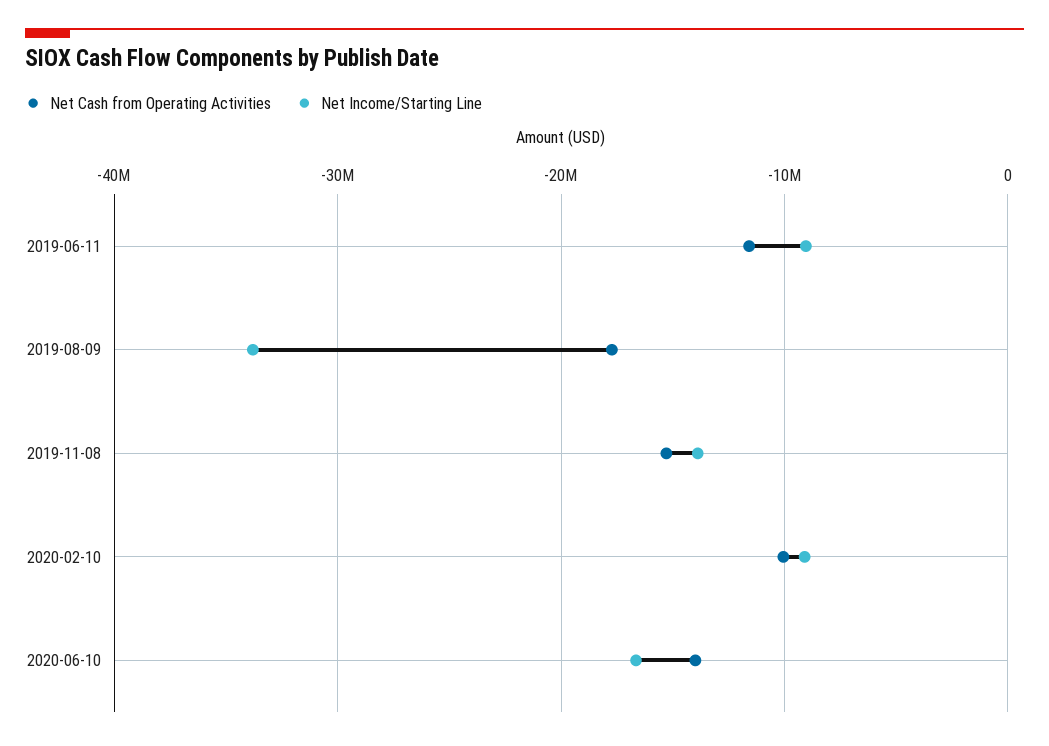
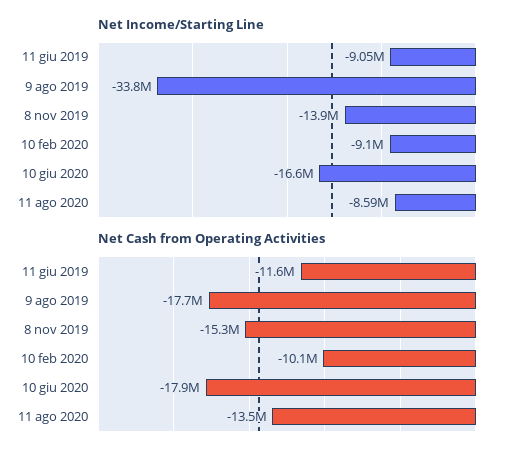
Net Cash from Operating Activities, 2020-06-10: -14000000 -> -17900000
Net Income/Starting Line, 11 ago 2020: none -> -8590000
Net Cash from Operating Activities, 11 ago 2020: none -> -13500000

